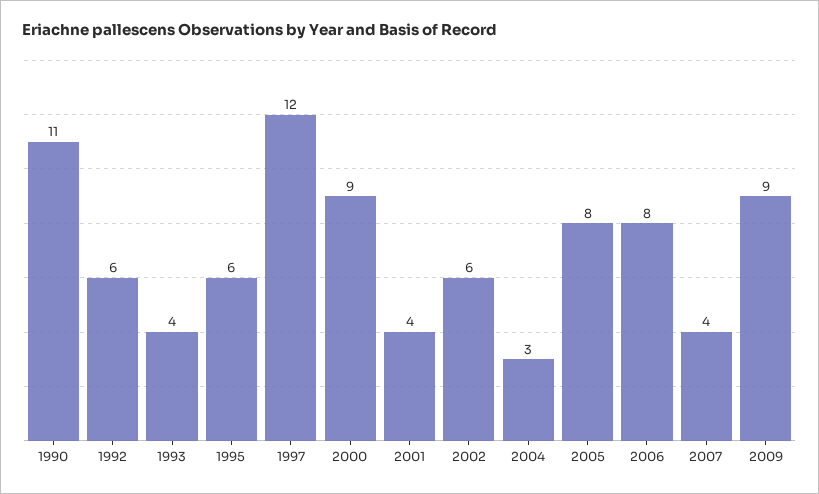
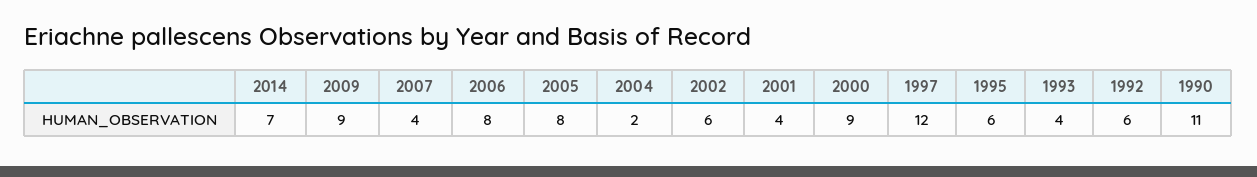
2004: 3 -> 2
2014: none -> 7

